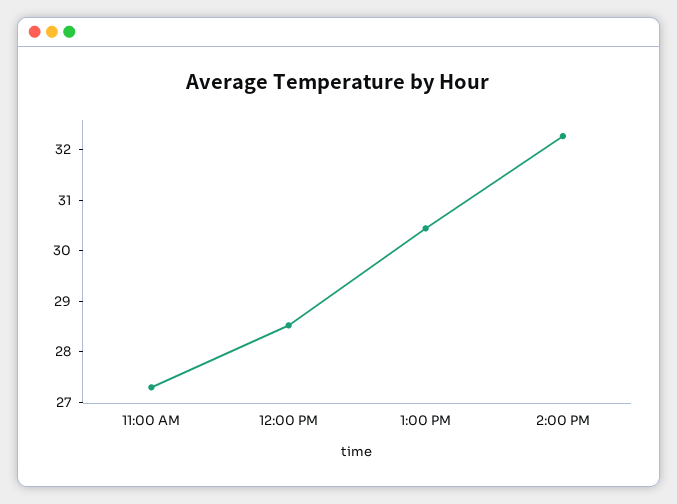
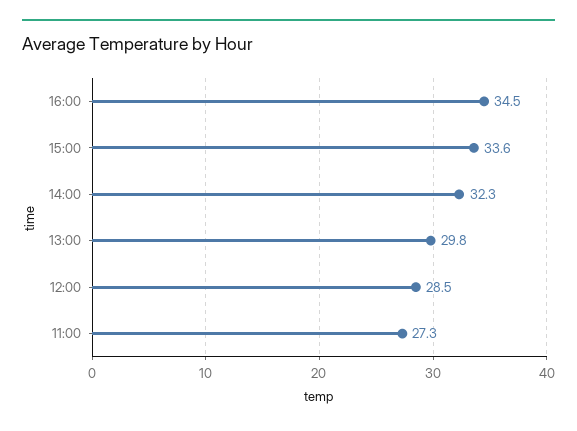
1:00 PM: 30.4 -> 29.8
16:00: none -> 34.5
15:00: none -> 33.6

